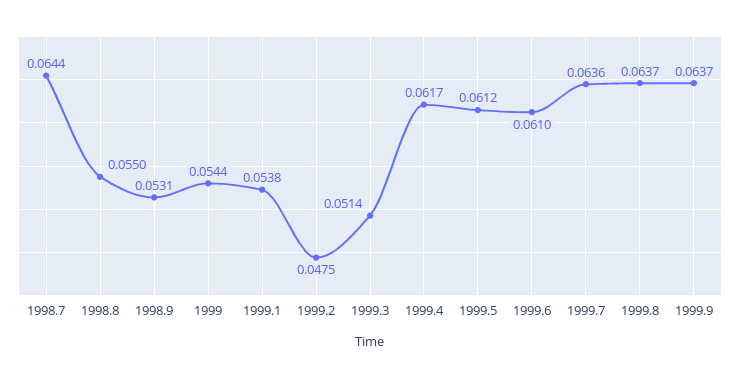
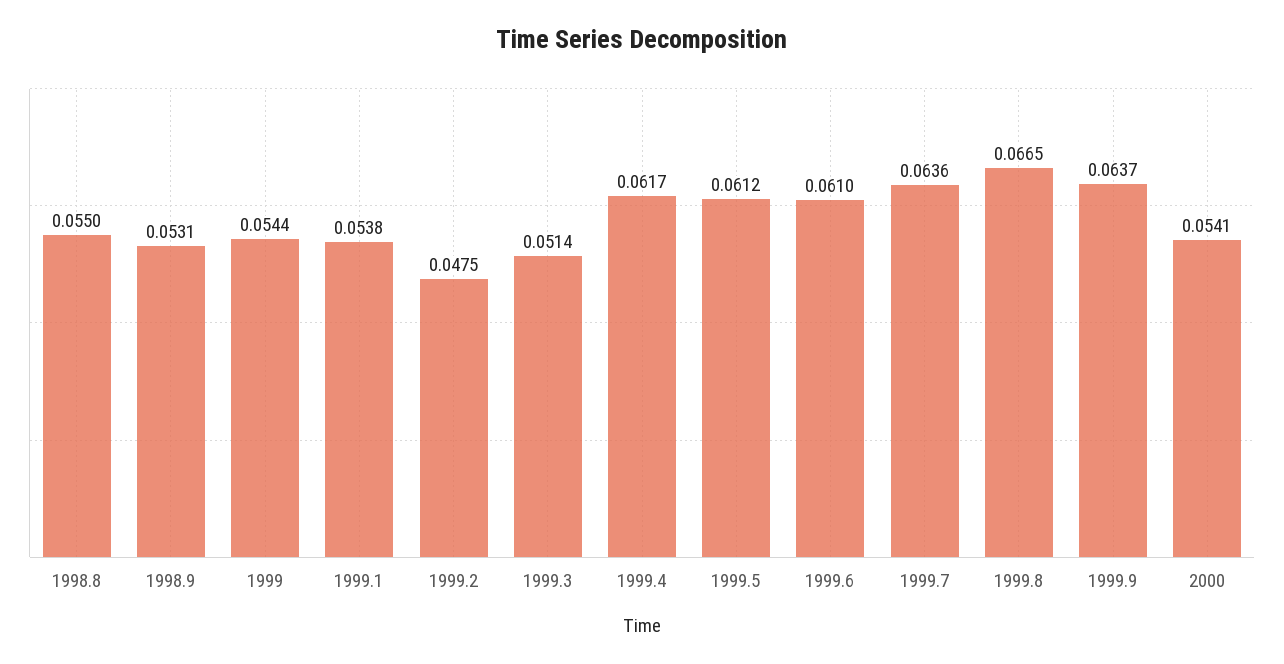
1998.7: 0.0644 -> none
1999.8: 0.0637 -> 0.0665
2000: none -> 0.0541

